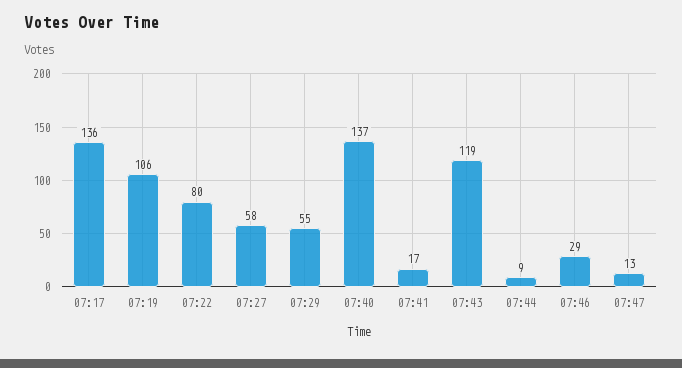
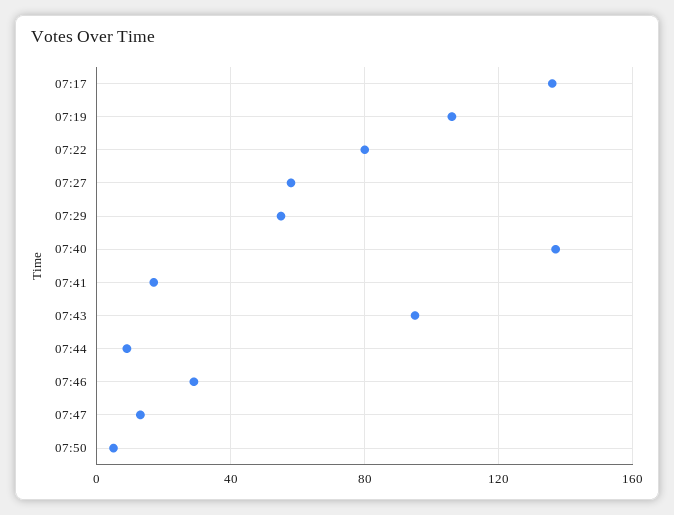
07:43: 119 -> 95
07:50: none -> 5

